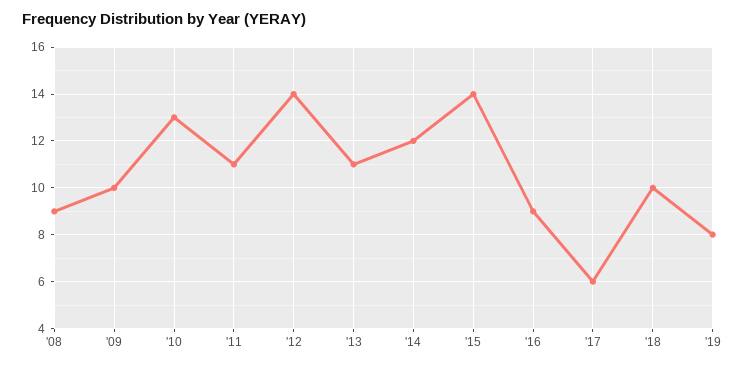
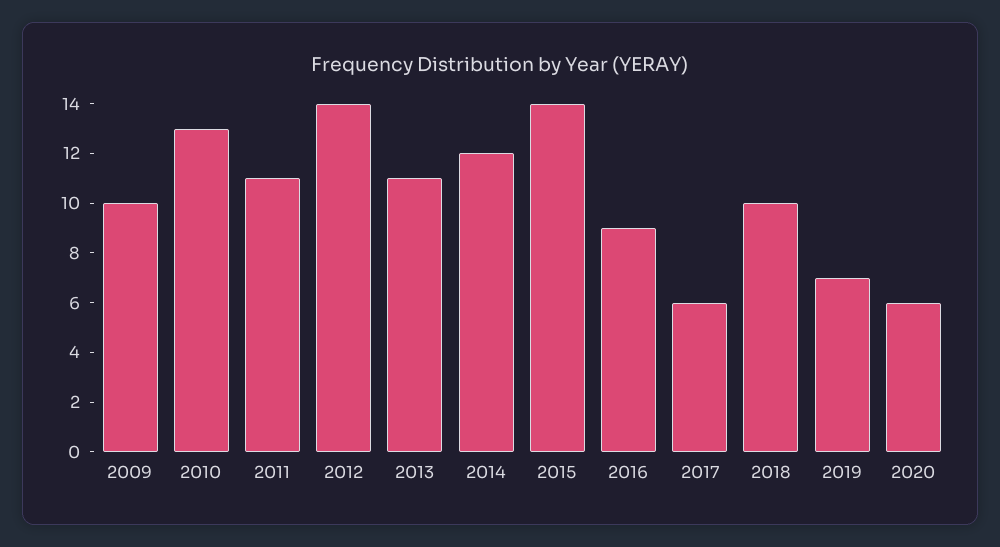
'08: 9 -> none
'19: 8 -> 7
2020: none -> 6

